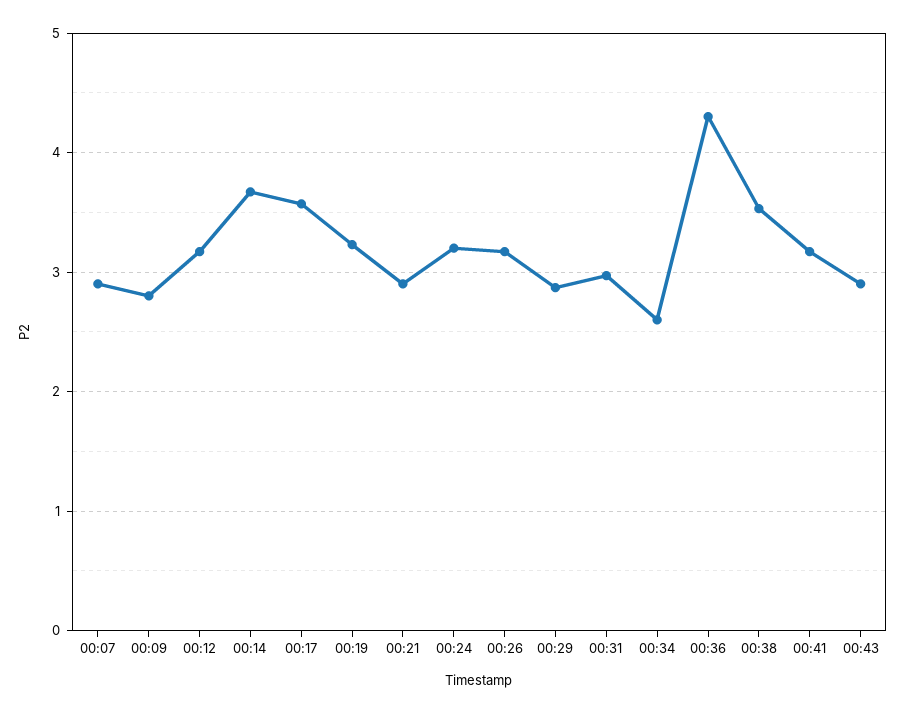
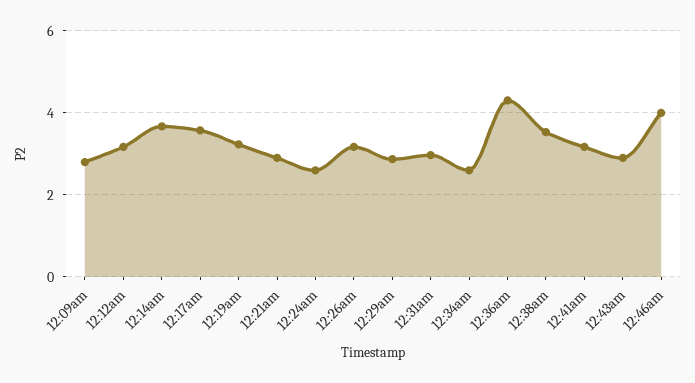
00:07: 2.9 -> none
00:24: 3.2 -> 2.6
12:46am: none -> 4

